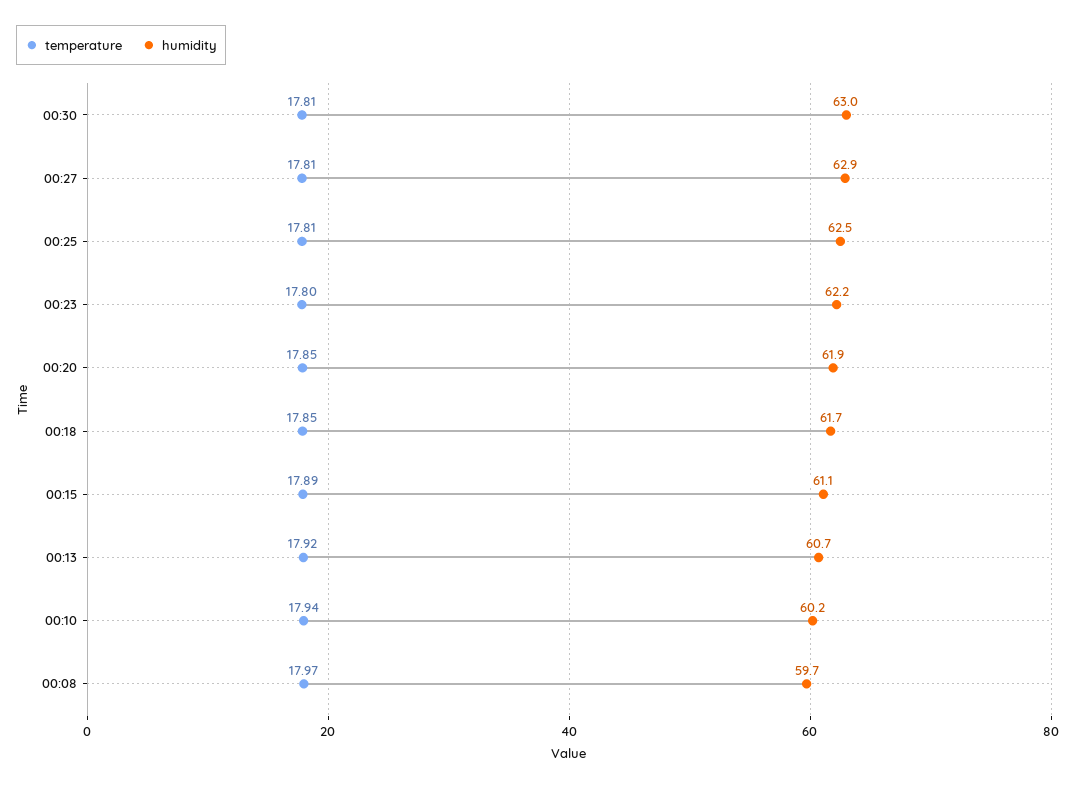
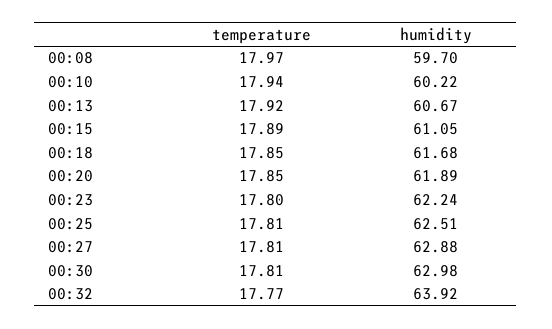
temperature, 00:32: none -> 17.77
humidity, 00:32: none -> 63.92

